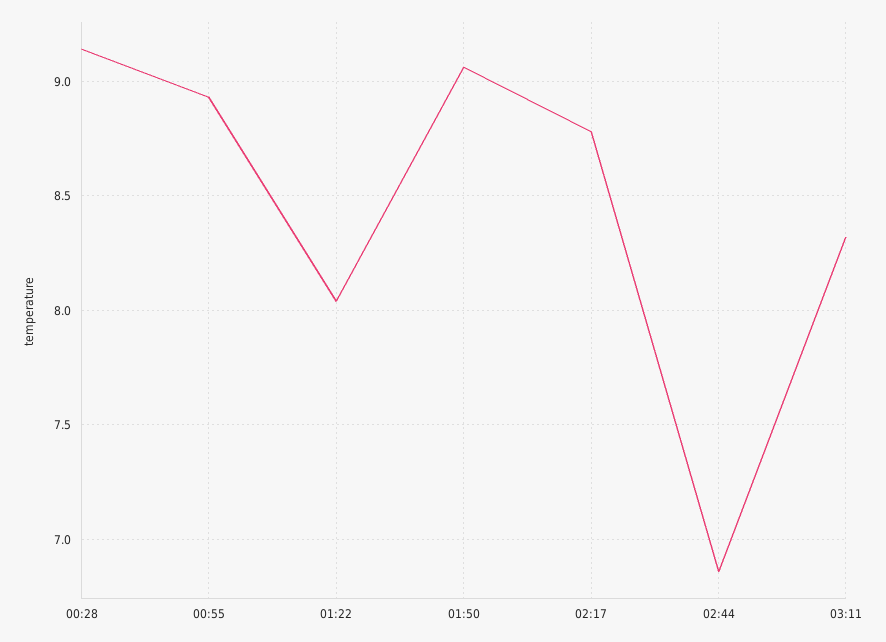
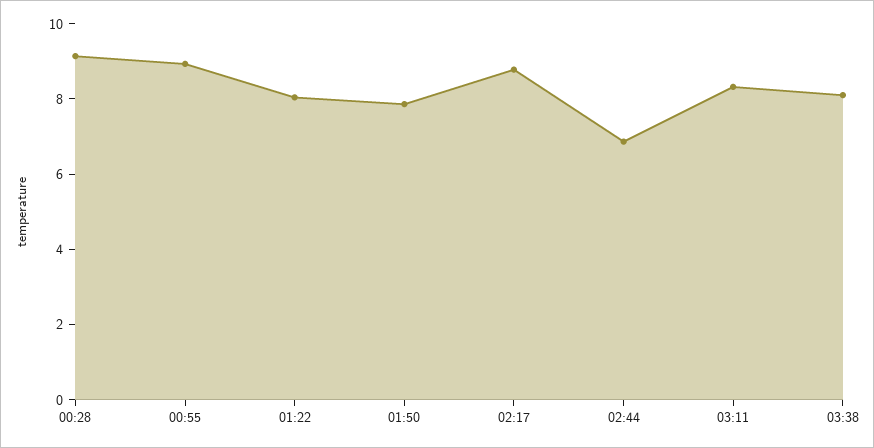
01:50: 9.05 -> 8
03:38: none -> 8

